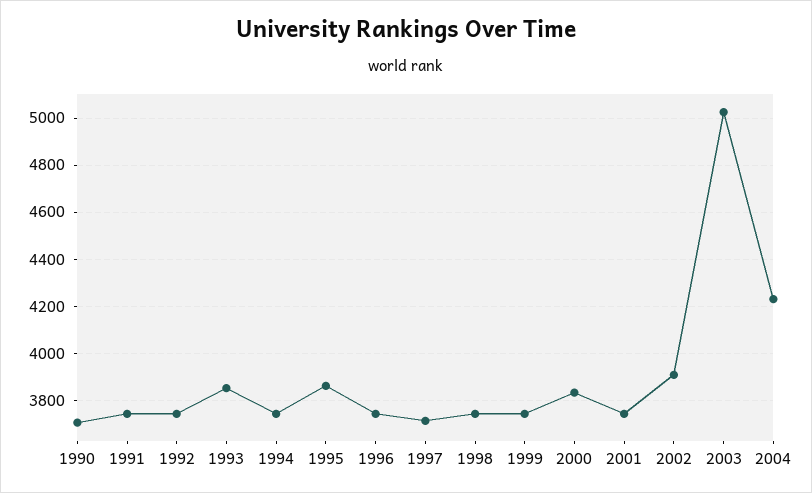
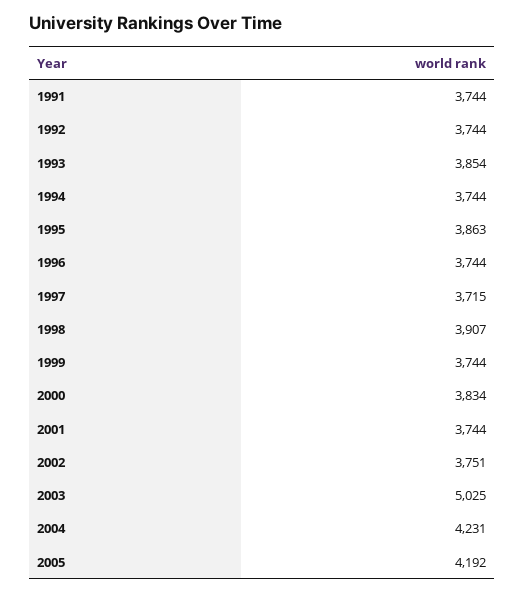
1990: 3700 -> none
1998: 3750 -> 3907
2002: 3900 -> 3751
2005: none -> 4192

